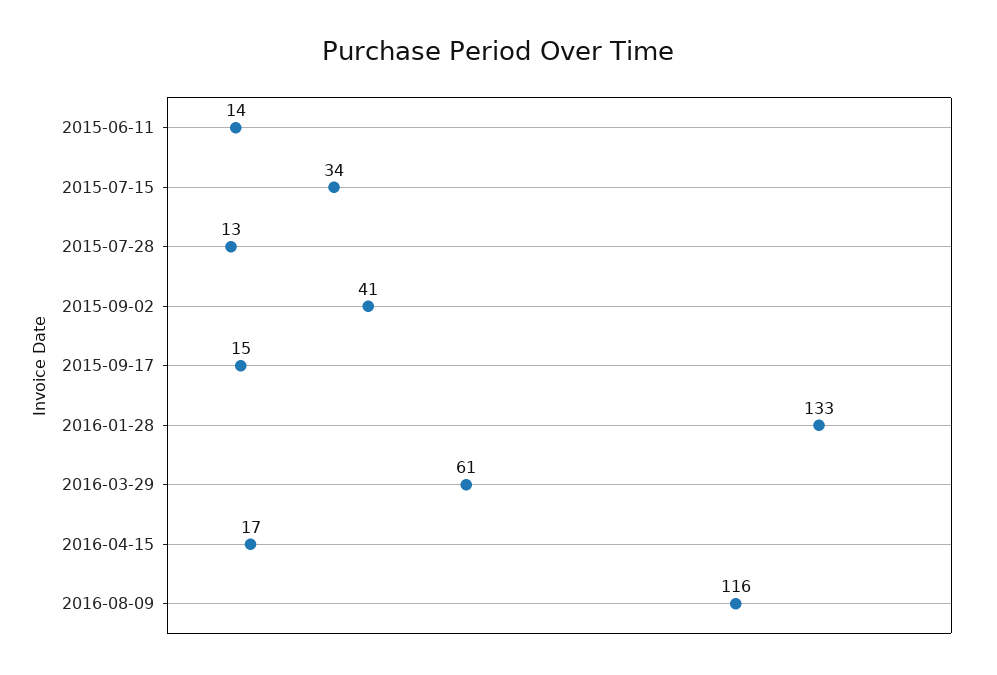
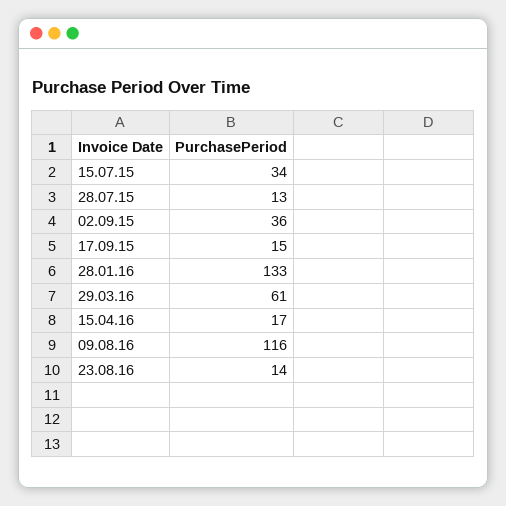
2015-06-11: 14 -> none
2015-09-02: 41 -> 36
23.08.16: none -> 14

